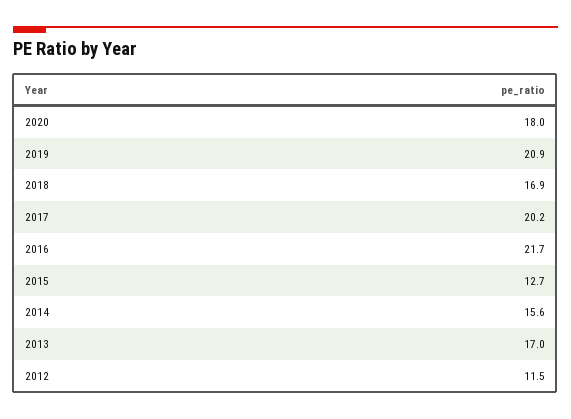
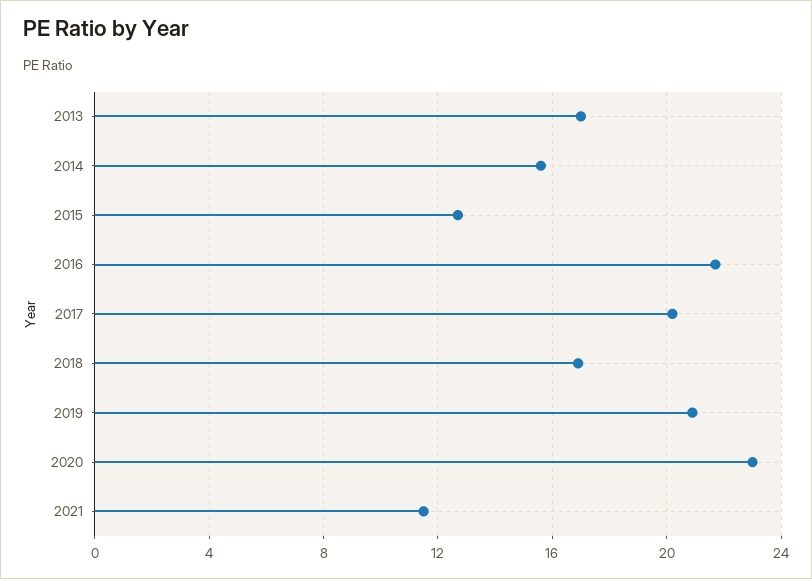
2020: 18 -> 23
2012: 11.5 -> none
2021: none -> 11.5

